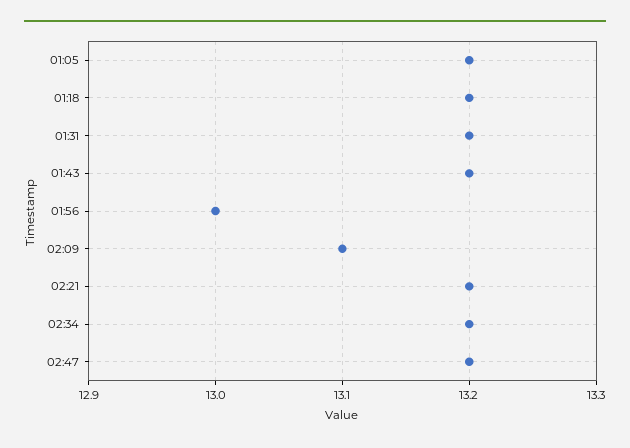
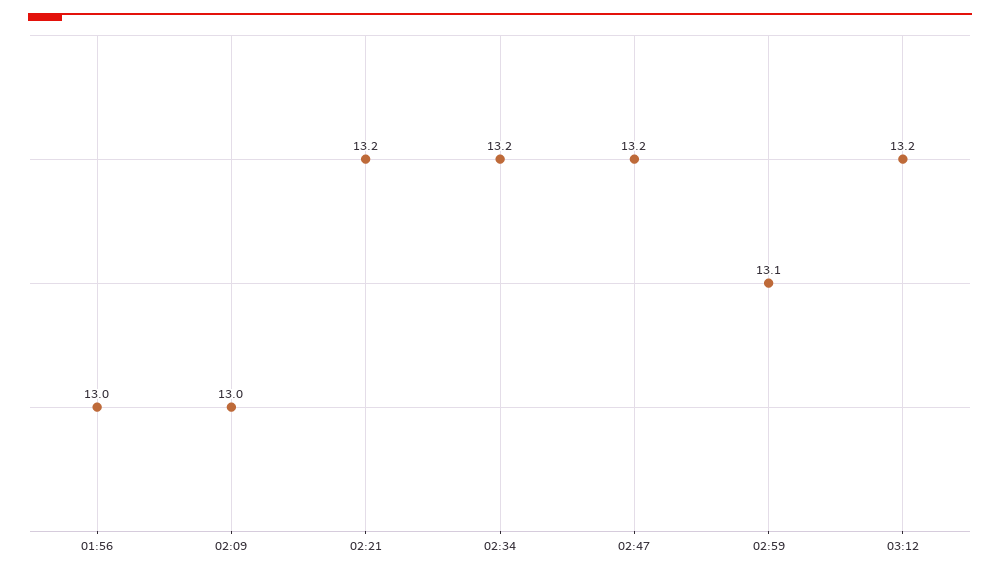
01:05: 13.2 -> none
01:18: 13.2 -> none
01:31: 13.2 -> none
01:43: 13.2 -> none
02:09: 13.1 -> 13
02:59: none -> 13.1
03:12: none -> 13.2

